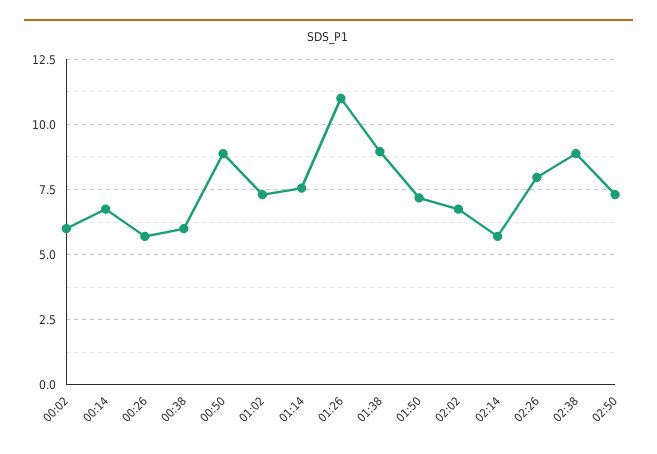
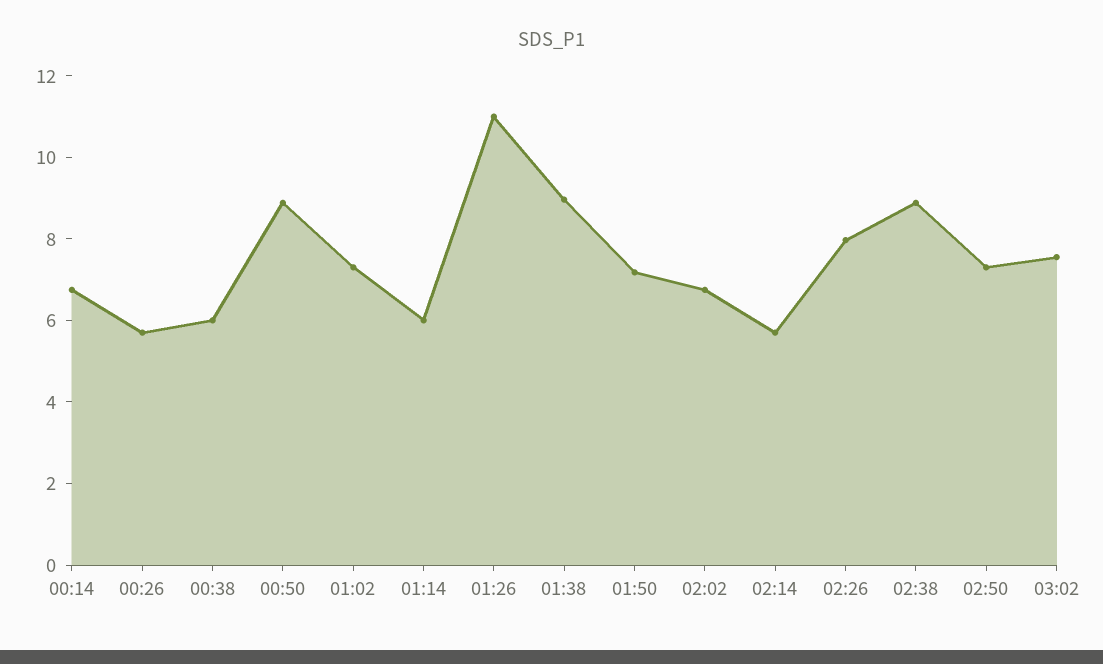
00:02: 6 -> none
01:14: 7.5 -> 6
03:02: none -> 7.5

